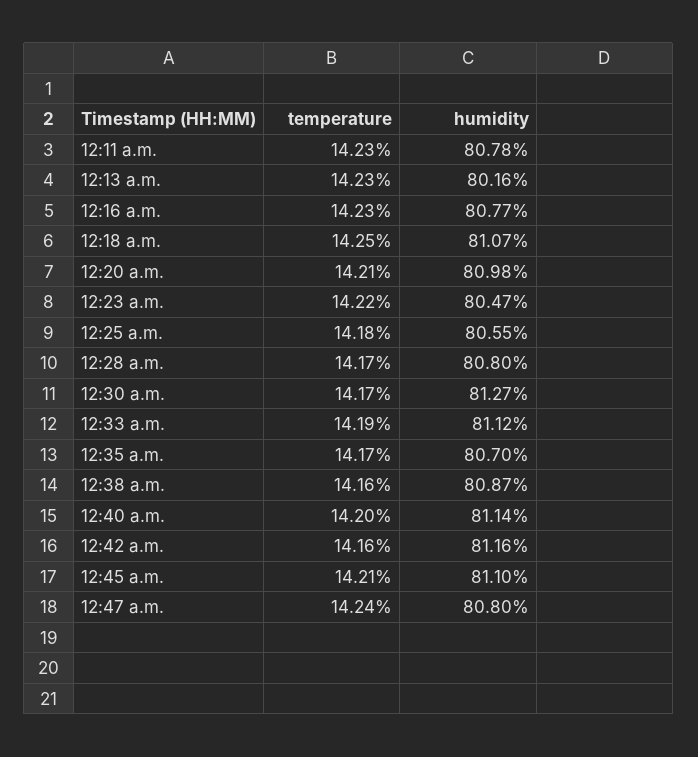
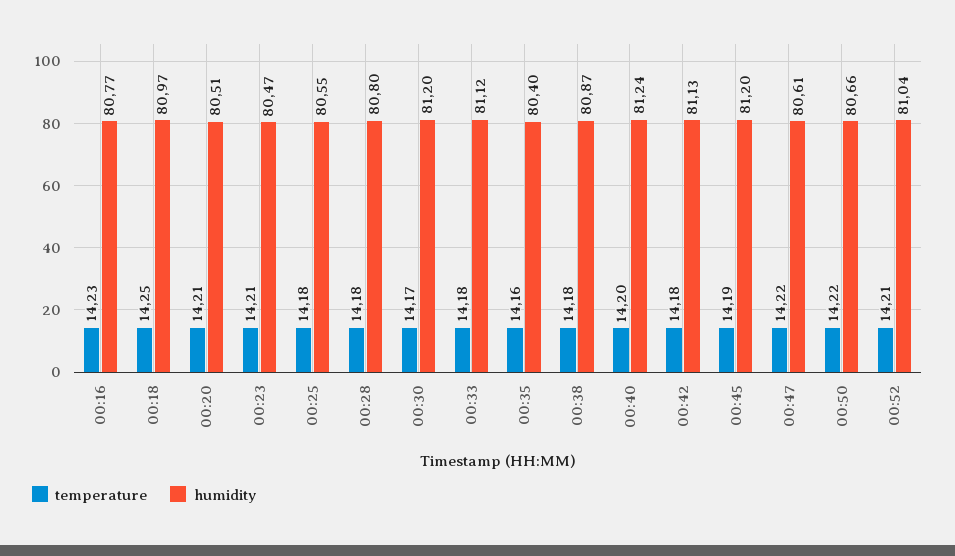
temperature, 12:11 a.m.: 14.23 -> none
humidity, 12:11 a.m.: 80.78 -> none
temperature, 12:13 a.m.: 14.23 -> none
humidity, 12:13 a.m.: 80.16 -> none
humidity, 12:18 a.m.: 81.07 -> 80.97
humidity, 12:20 a.m.: 80.98 -> 80.51
temperature, 12:23 a.m.: 14.22 -> 14.21
temperature, 12:28 a.m.: 14.17 -> 14.18
humidity, 12:30 a.m.: 81.27 -> 81.2
temperature, 12:33 a.m.: 14.19 -> 14.18
temperature, 12:35 a.m.: 14.17 -> 14.16
humidity, 12:35 a.m.: 80.7 -> 80.4
temperature, 12:38 a.m.: 14.16 -> 14.18
humidity, 12:40 a.m.: 81.14 -> 81.24
temperature, 12:42 a.m.: 14.16 -> 14.18
humidity, 12:42 a.m.: 81.16 -> 81.13
temperature, 12:45 a.m.: 14.21 -> 14.19
humidity, 12:45 a.m.: 81.1 -> 81.2
temperature, 12:47 a.m.: 14.24 -> 14.22
humidity, 12:47 a.m.: 80.8 -> 80.61
temperature, 00:50: none -> 14.22
humidity, 00:50: none -> 80.66
temperature, 00:52: none -> 14.21
humidity, 00:52: none -> 81.04

